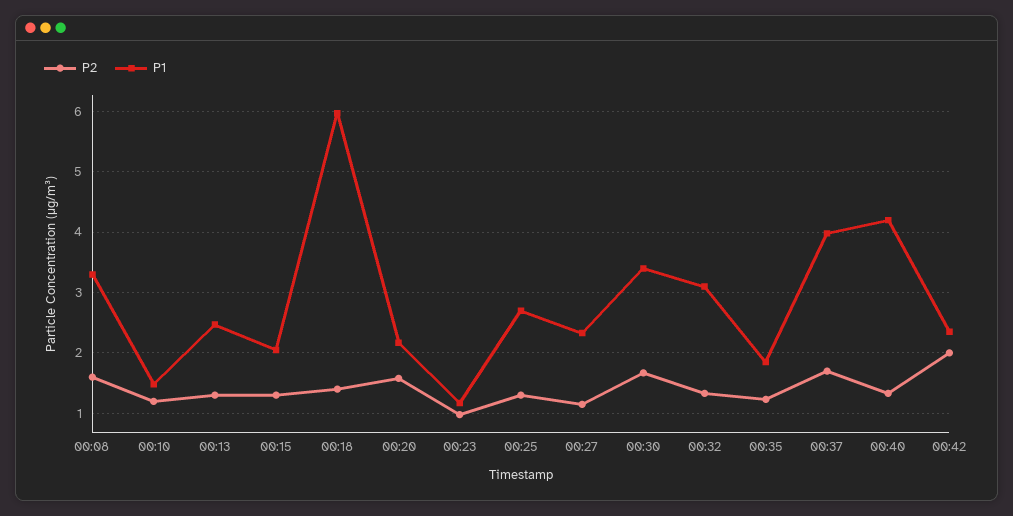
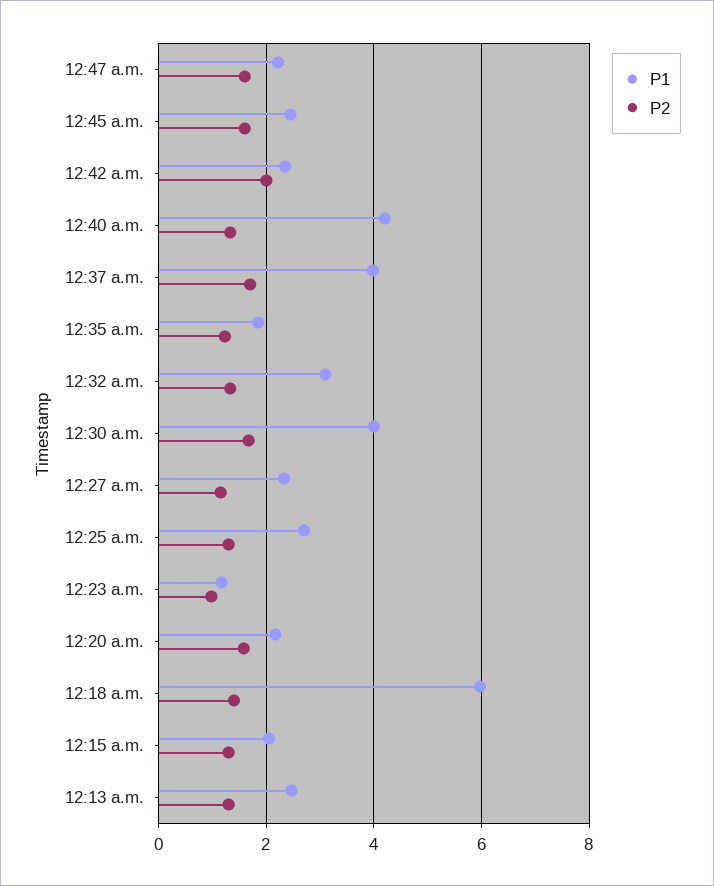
P2, 00:08: 1.6 -> none
P1, 00:08: 3.3 -> none
P2, 00:10: 1.2 -> none
P1, 00:10: 1.5 -> none
P1, 00:30: 3.4 -> 4
P1, 12:47 a.m.: none -> 2.2
P2, 12:47 a.m.: none -> 1.6
P1, 12:45 a.m.: none -> 2.4
P2, 12:45 a.m.: none -> 1.6

